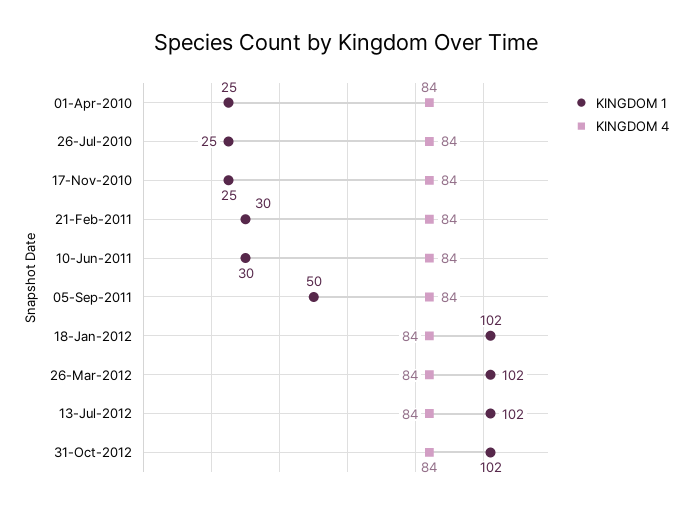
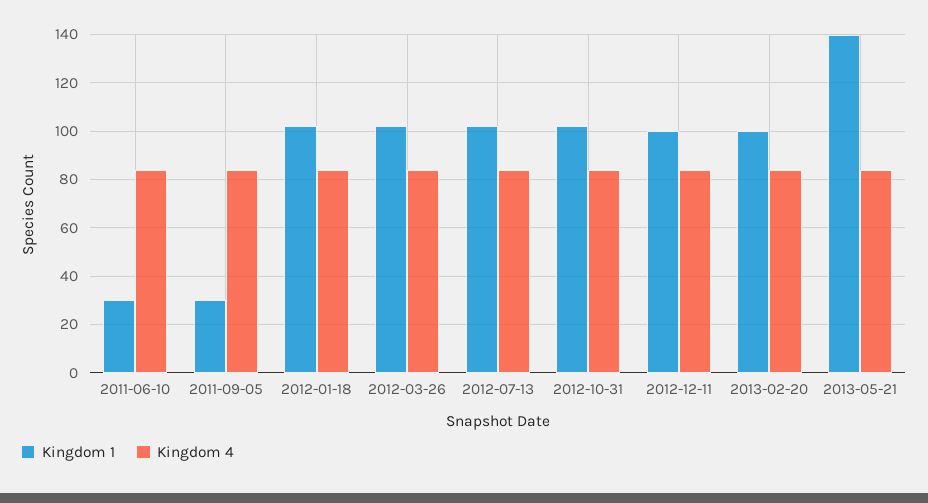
KINGDOM 1, 01-Apr-2010: 25 -> none
KINGDOM 4, 01-Apr-2010: 84 -> none
KINGDOM 1, 26-Jul-2010: 25 -> none
KINGDOM 4, 26-Jul-2010: 84 -> none
KINGDOM 1, 17-Nov-2010: 25 -> none
KINGDOM 4, 17-Nov-2010: 84 -> none
KINGDOM 1, 21-Feb-2011: 30 -> none
KINGDOM 4, 21-Feb-2011: 84 -> none
KINGDOM 1, 05-Sep-2011: 50 -> 30
KINGDOM 1, 2012-12-11: none -> 100
KINGDOM 4, 2012-12-11: none -> 85
KINGDOM 1, 2013-02-20: none -> 100
KINGDOM 4, 2013-02-20: none -> 85
KINGDOM 1, 2013-05-21: none -> 140
KINGDOM 4, 2013-05-21: none -> 85

